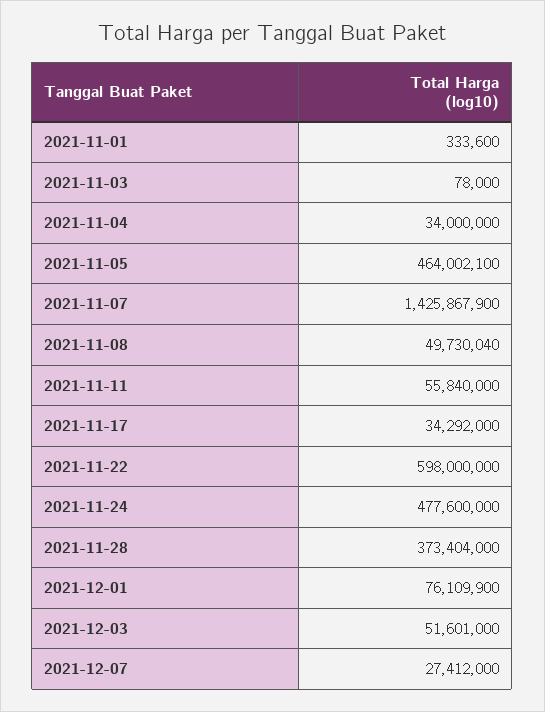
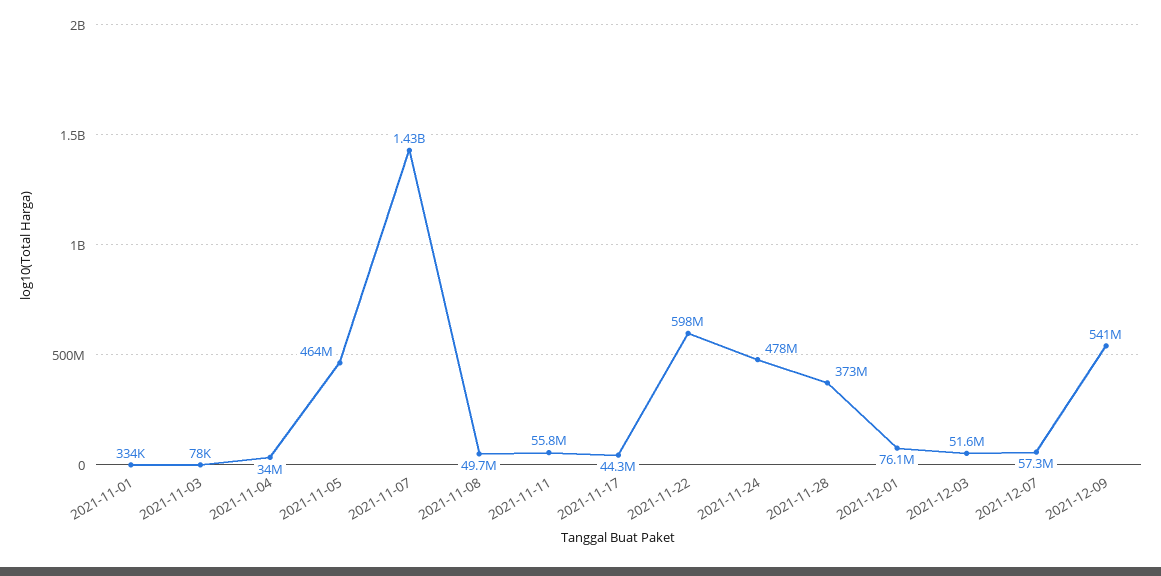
2021-11-17: 34292000 -> 44300000
2021-12-07: 27412000 -> 57300000
2021-12-09: none -> 541000000

